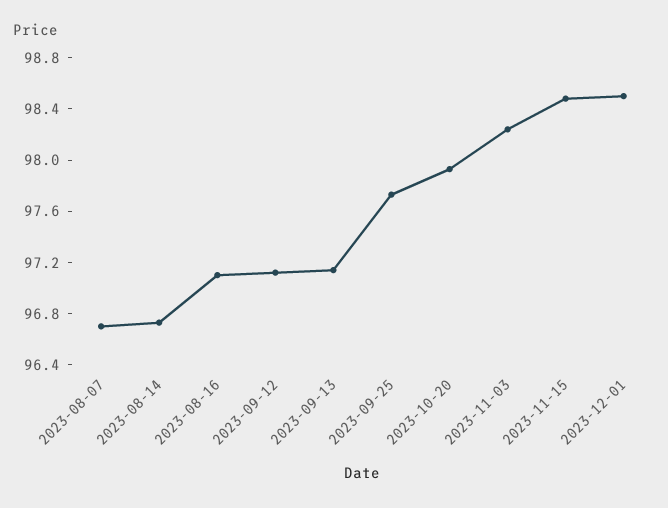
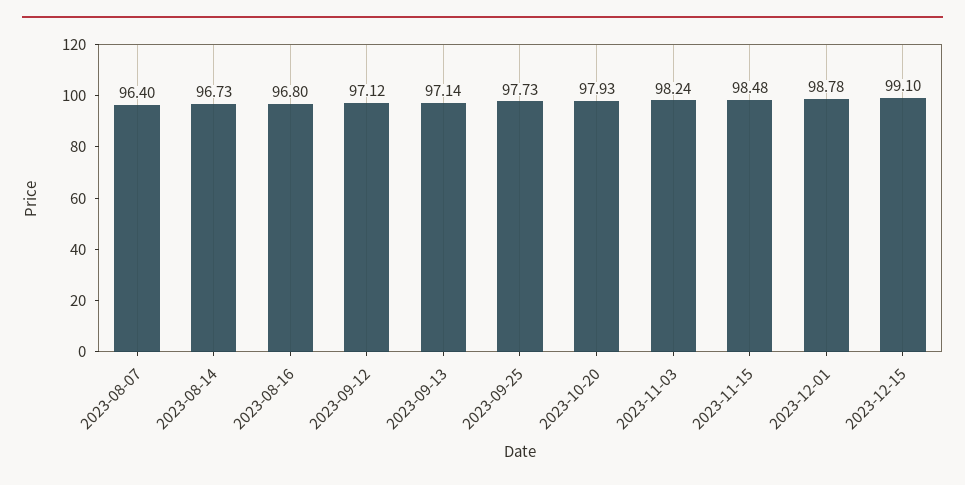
2023-08-07: 96.7 -> 96.4
2023-08-16: 97.1 -> 96.8
2023-12-01: 98.5 -> 98.78
2023-12-15: none -> 99.1

